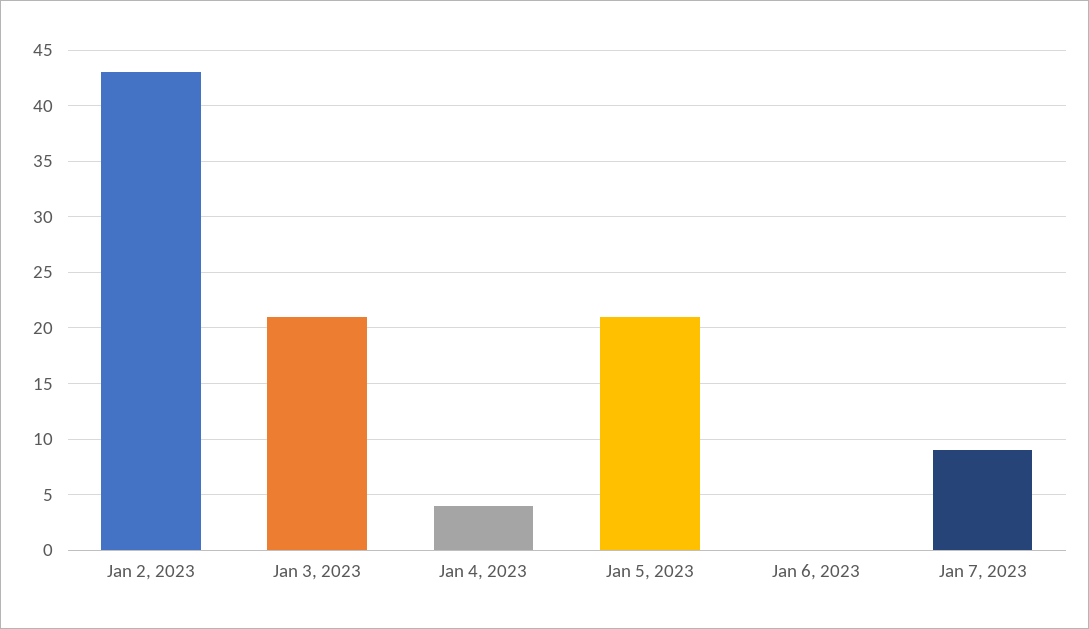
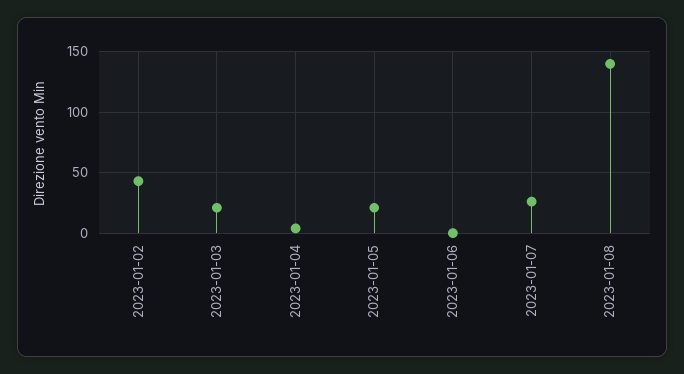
Jan 7, 2023: 9 -> 25
2023-01-08: none -> 140

